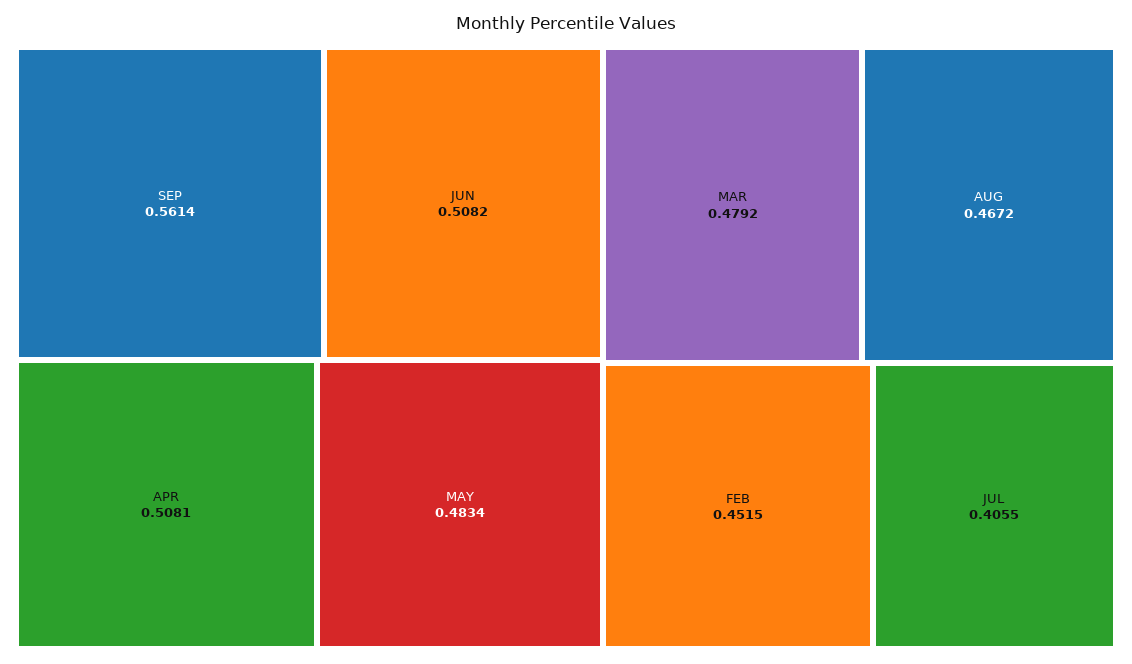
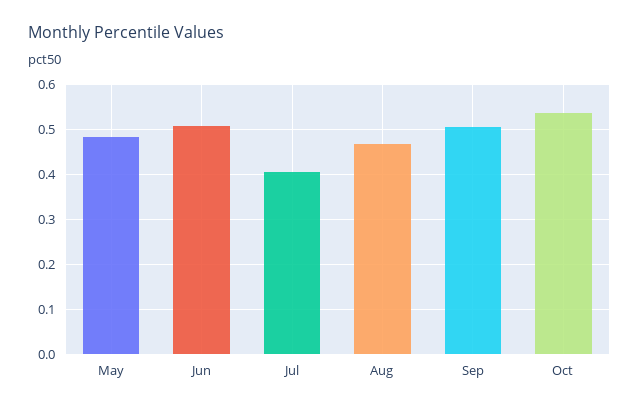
SEP: 0.5614 -> 0.5
APR: 0.5081 -> none
MAR: 0.4792 -> none
FEB: 0.4515 -> none
Oct: none -> 0.54

